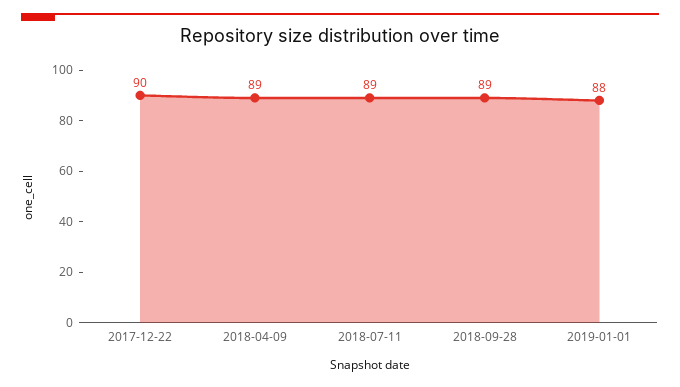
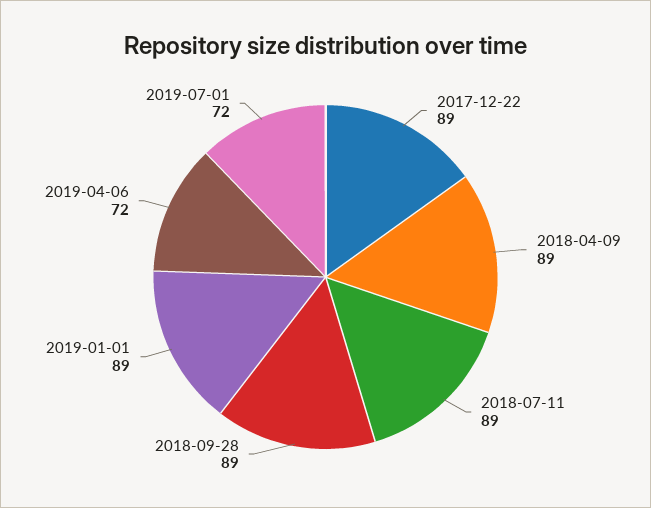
2017-12-22: 90 -> 89
2019-01-01: 88 -> 89
2019-04-06: none -> 72
2019-07-01: none -> 72

